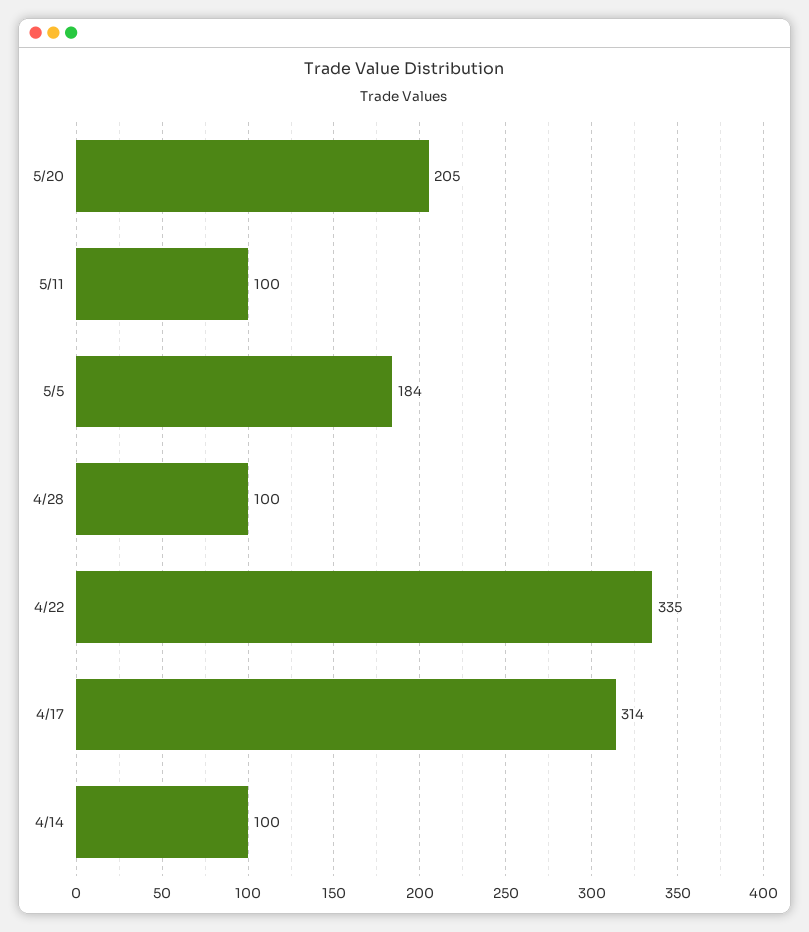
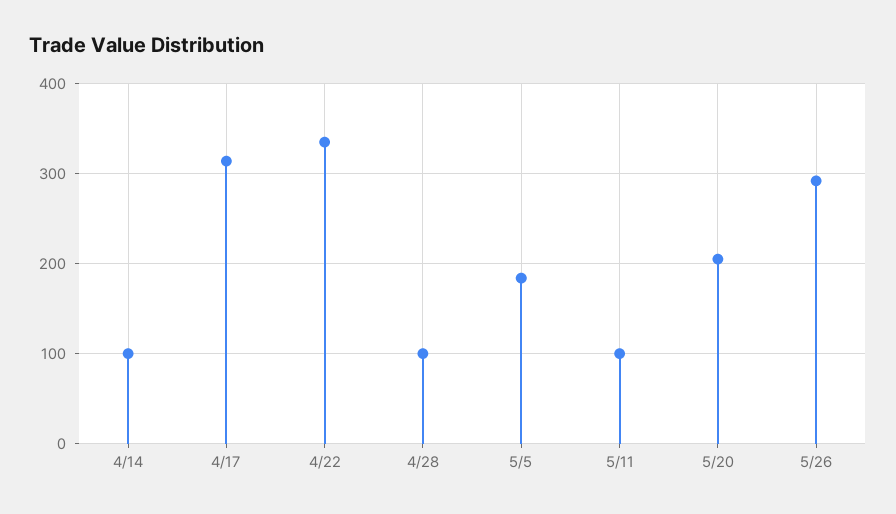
5/26: none -> 290

